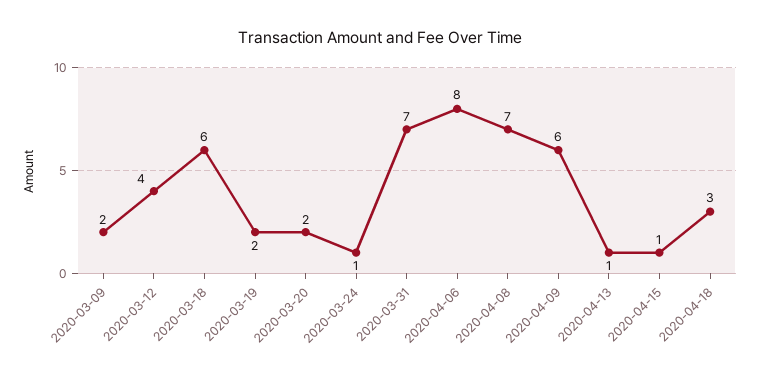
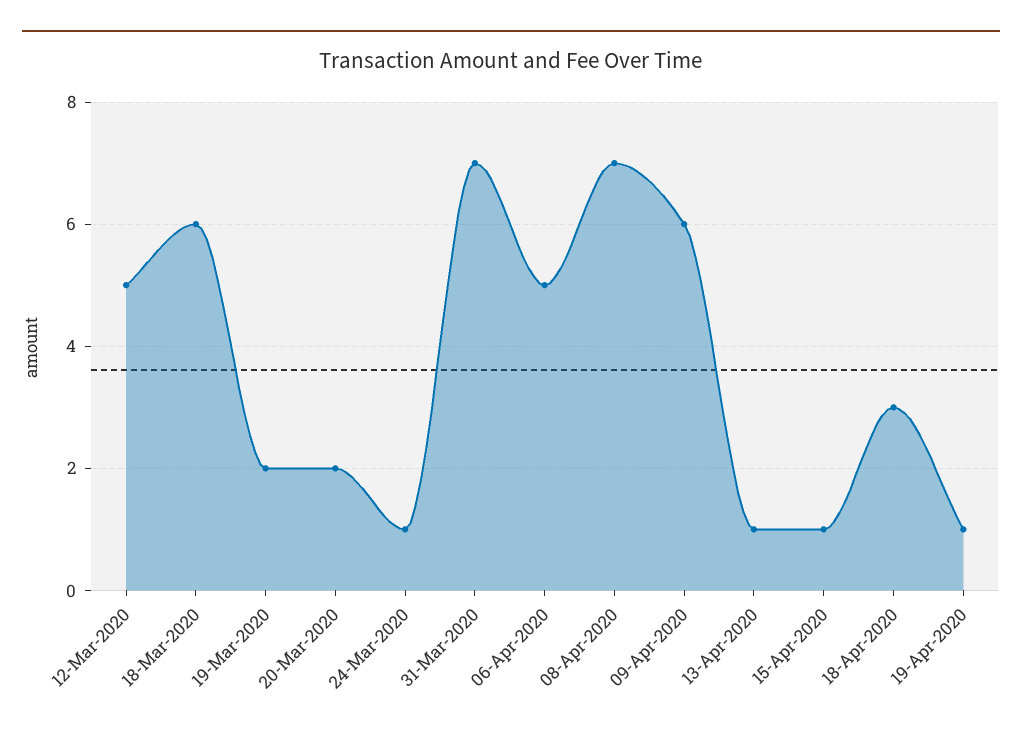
2020-03-09: 2 -> none
2020-03-12: 4 -> 5
2020-04-06: 8 -> 5
19-Apr-2020: none -> 1

